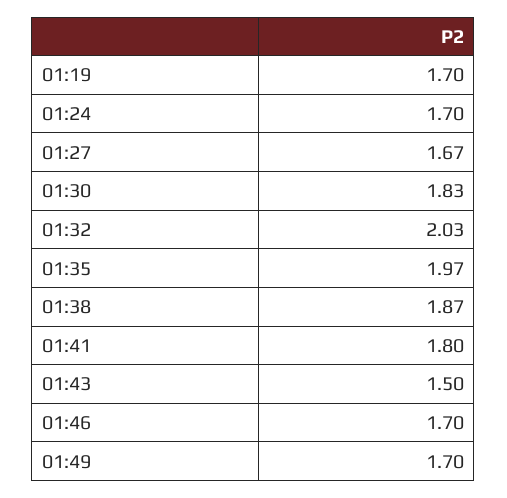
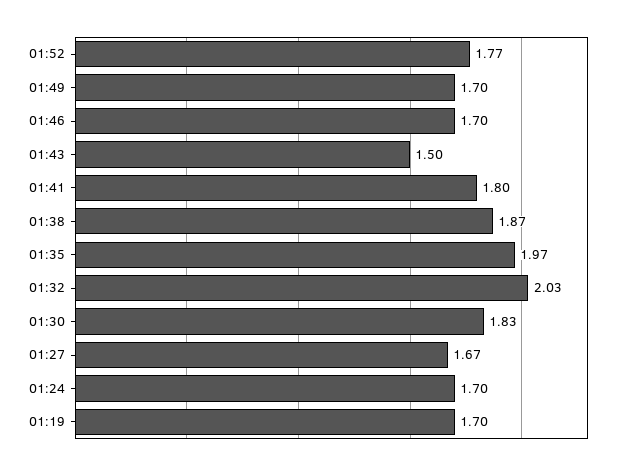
01:52: none -> 1.77

